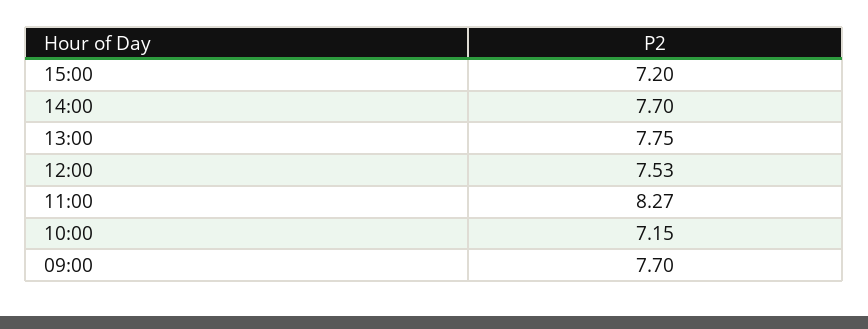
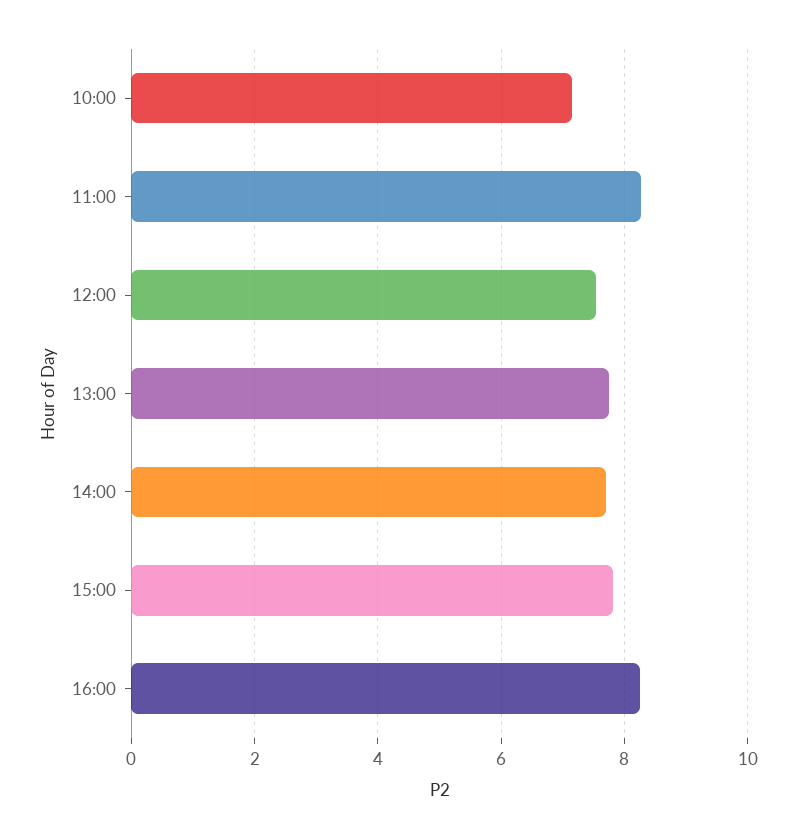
15:00: 7.2 -> 7.8
09:00: 7.7 -> none
16:00: none -> 8.2

